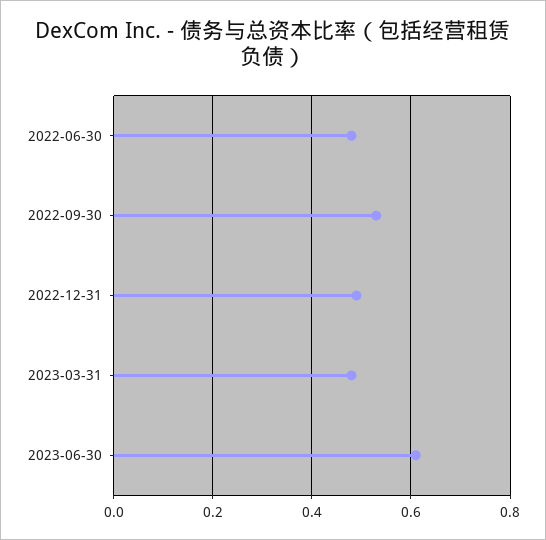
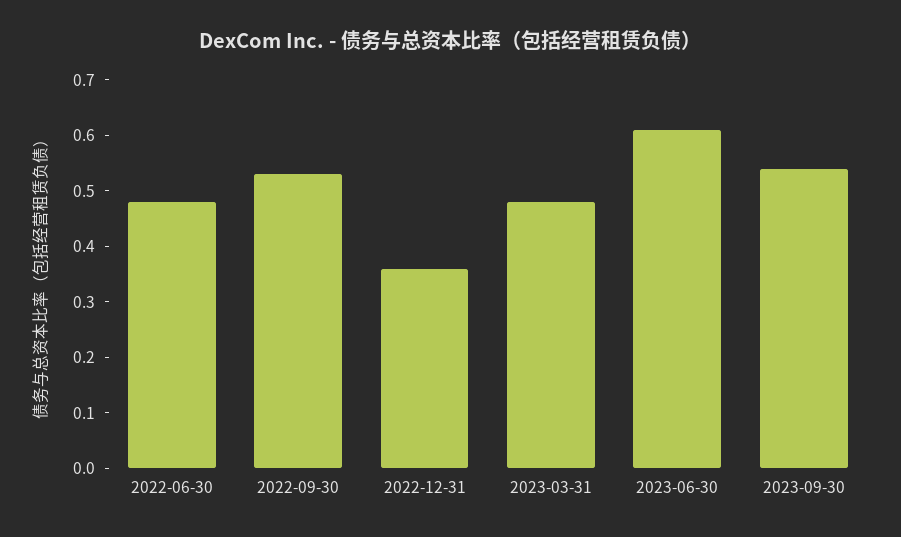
2022-12-31: 0.5 -> 0.35
2023-09-30: none -> 0.55

